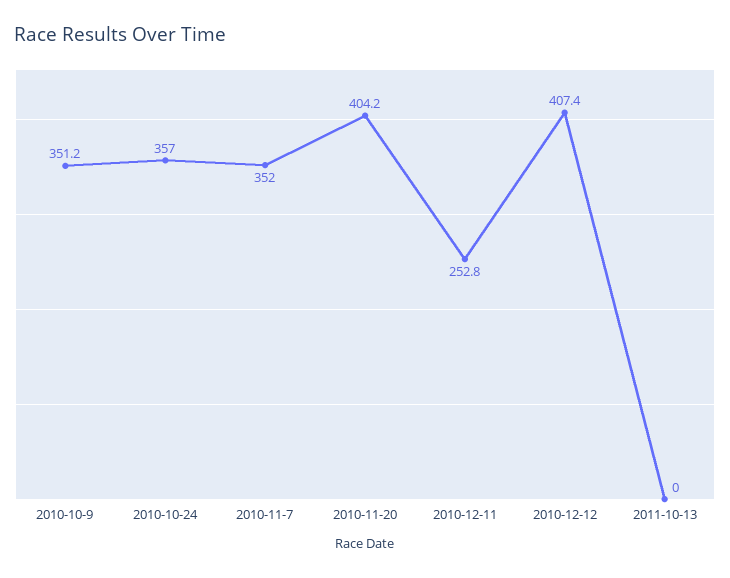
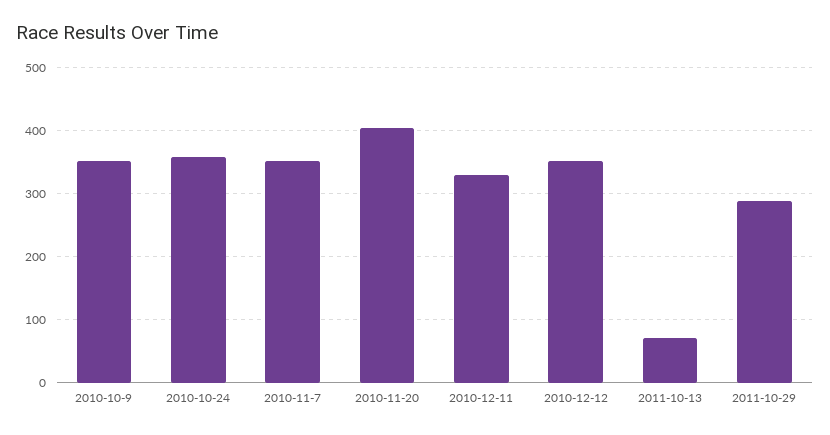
2010-12-11: 252.8 -> 330
2010-12-12: 407.4 -> 350
2011-10-13: 0 -> 70
2011-10-29: none -> 290

